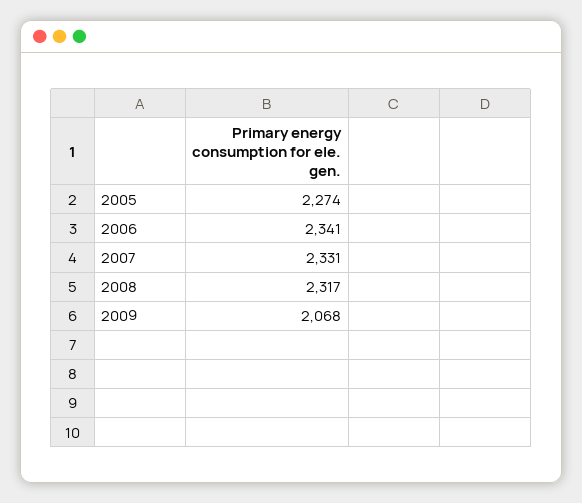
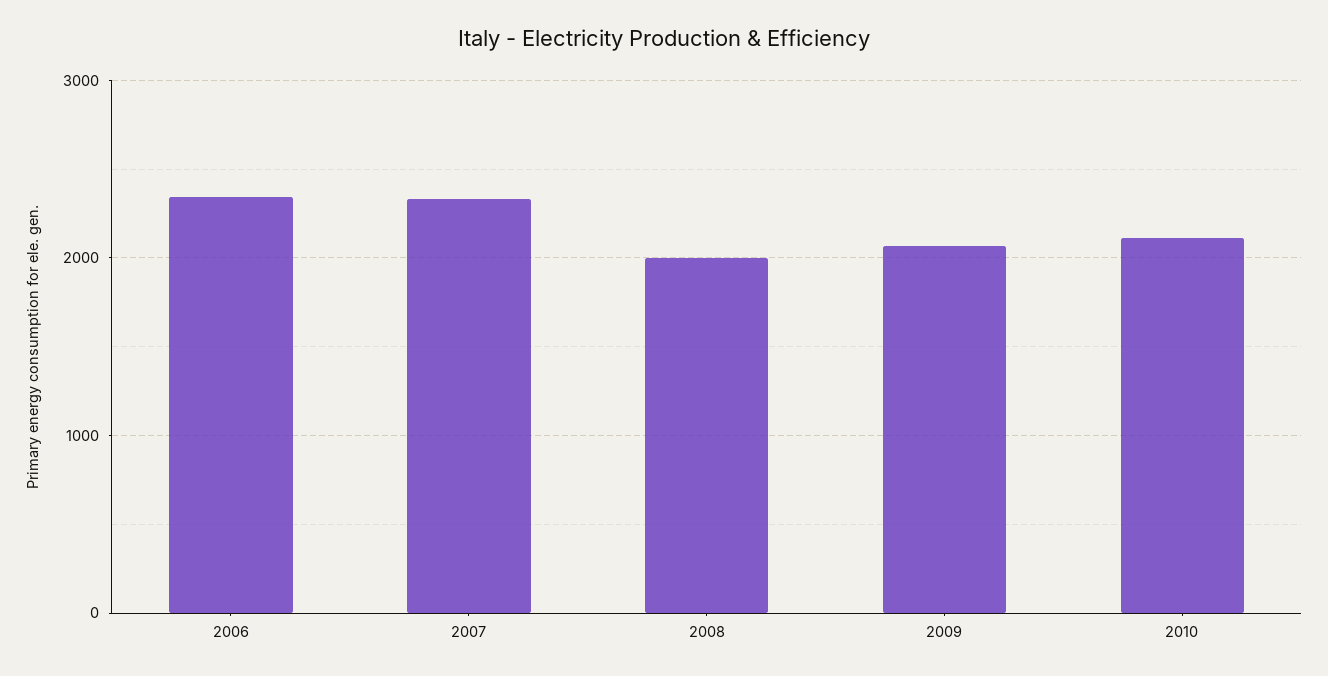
2005: 2274 -> none
2008: 2317 -> 2000
2010: none -> 2100

